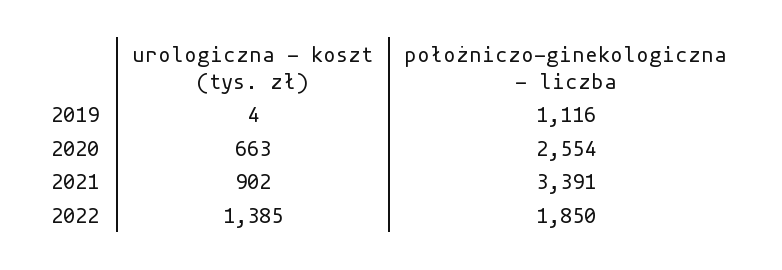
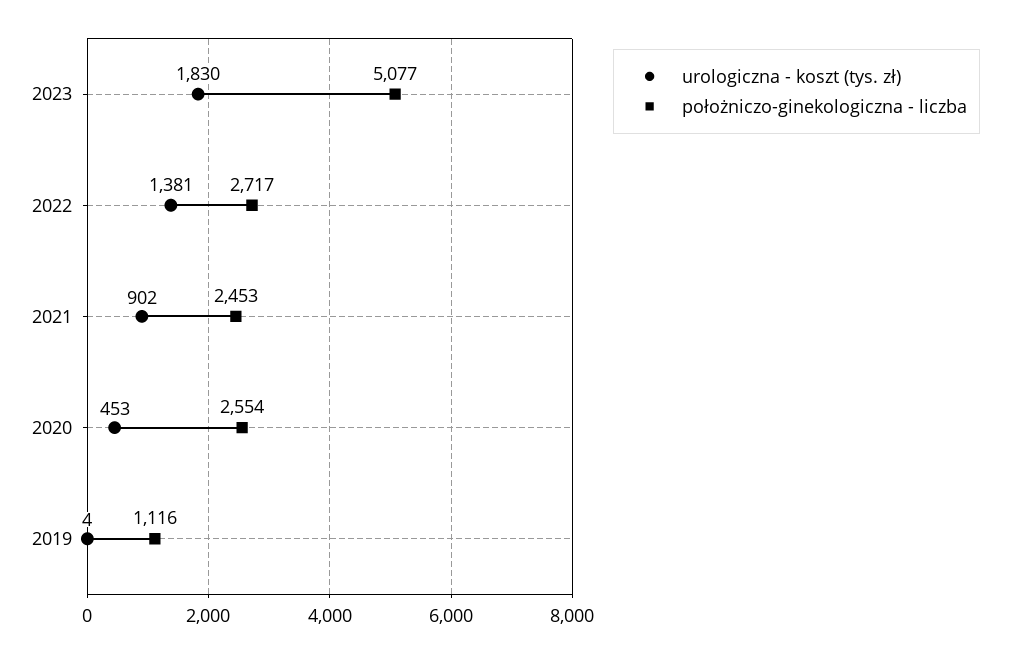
urologiczna - koszt (tys. zł), 2020: 663 -> 453
położniczo-ginekologiczna - liczba, 2021: 3391 -> 2453
urologiczna - koszt (tys. zł), 2022: 1385 -> 1381
położniczo-ginekologiczna - liczba, 2022: 1850 -> 2717
urologiczna - koszt (tys. zł), 2023: none -> 1830
położniczo-ginekologiczna - liczba, 2023: none -> 5077

